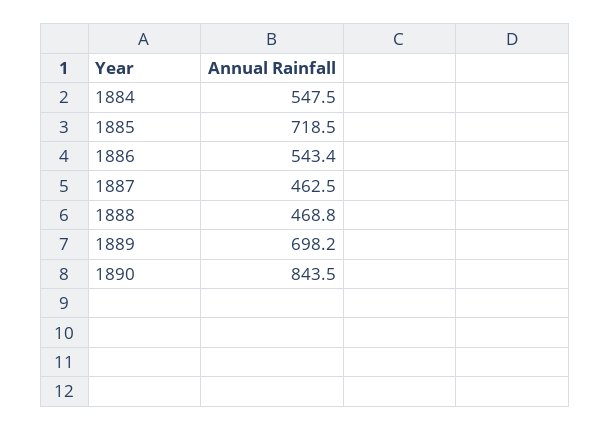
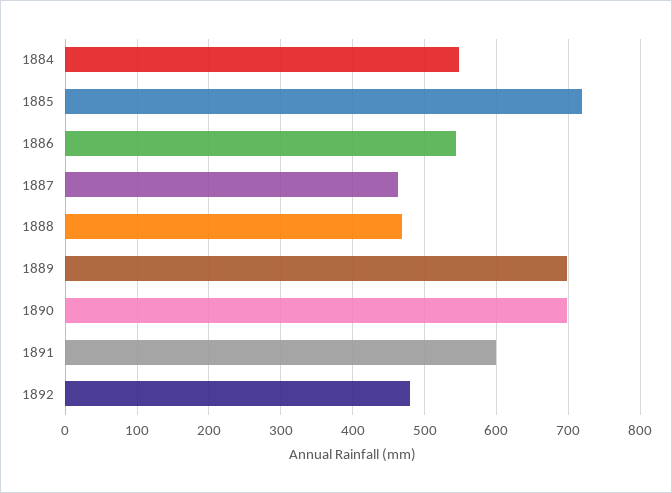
1890: 843.5 -> 700
1891: none -> 600
1892: none -> 480

